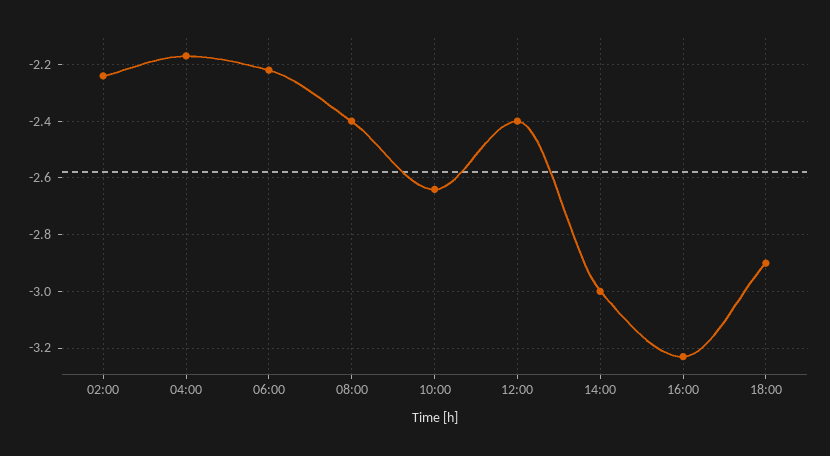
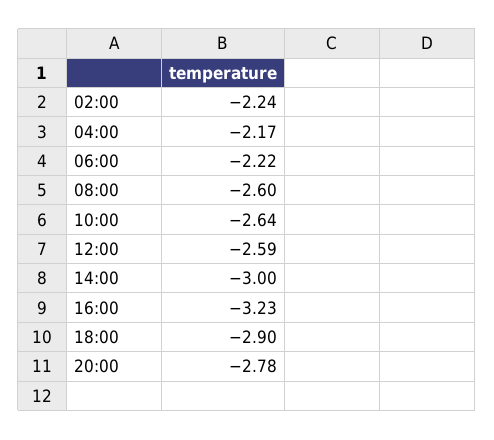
08:00: -2.4 -> -2.6
12:00: -2.4 -> -2.59
20:00: none -> -2.78

